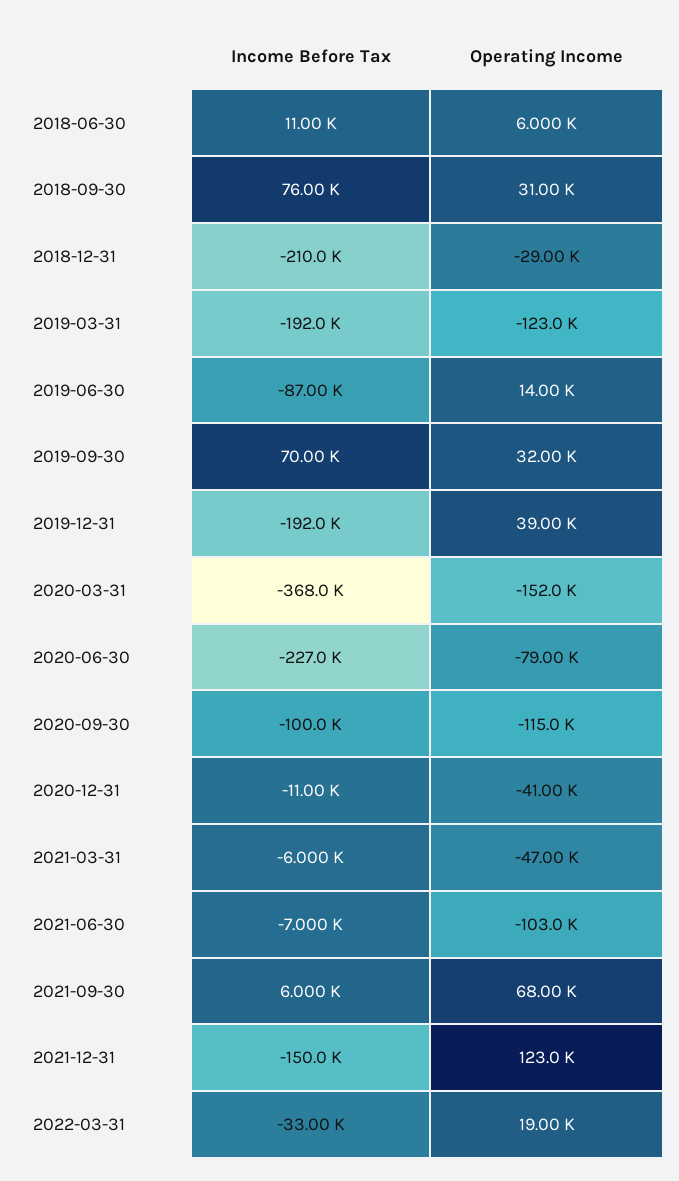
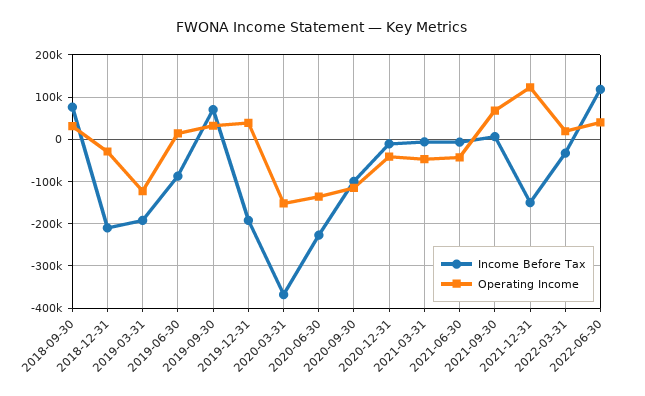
Income Before Tax, 2018-06-30: 11000 -> none
Operating Income, 2018-06-30: 6000 -> none
Operating Income, 2020-06-30: -79000 -> -140000
Operating Income, 2021-06-30: -103000 -> -40000
Income Before Tax, 2022-06-30: none -> 120000
Operating Income, 2022-06-30: none -> 40000

